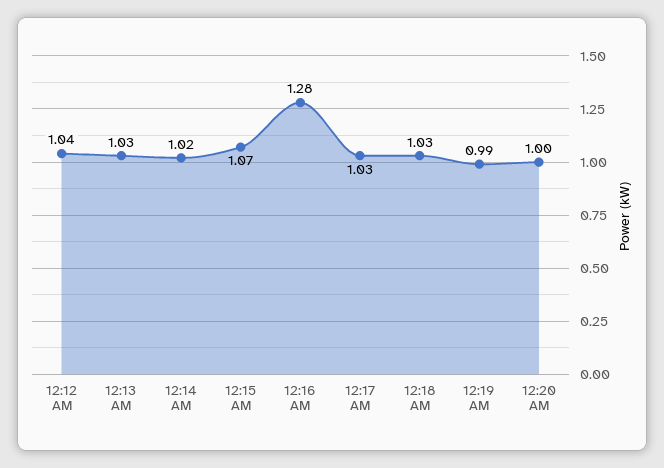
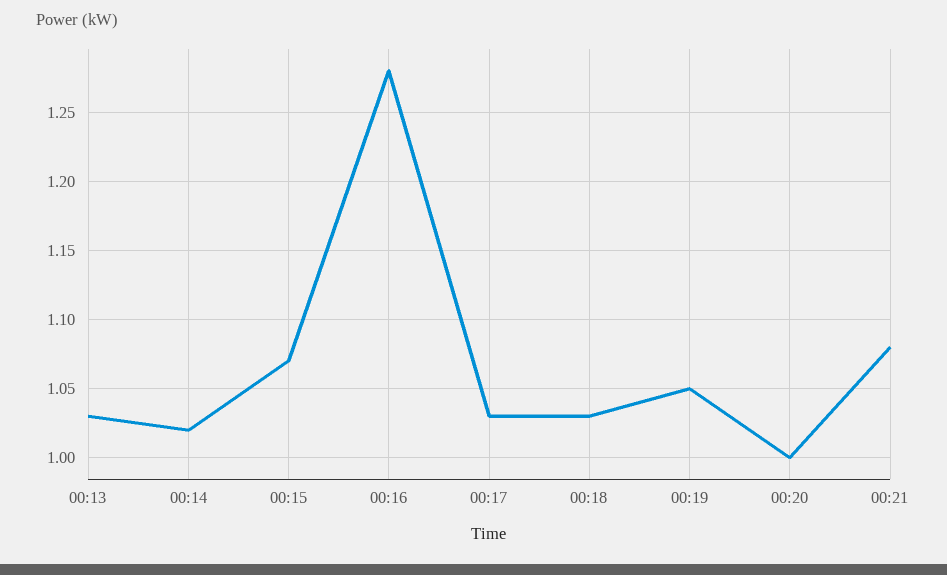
12:12 AM: 1.04 -> none
12:19 AM: 0.99 -> 1.05
00:21: none -> 1.08

